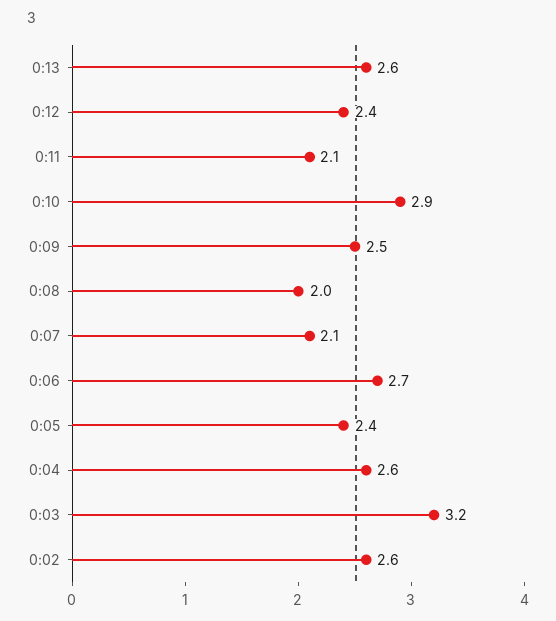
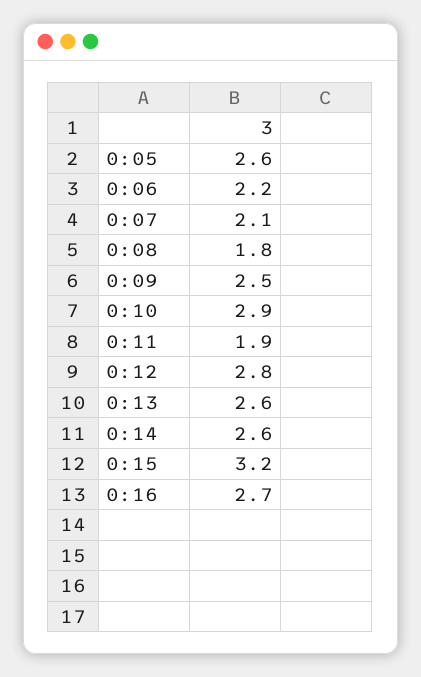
0:12: 2.4 -> 2.8
0:11: 2.1 -> 1.9
0:08: 2 -> 1.8
0:06: 2.7 -> 2.2
0:05: 2.4 -> 2.6
0:04: 2.6 -> none
0:03: 3.2 -> none
0:02: 2.6 -> none
0:14: none -> 2.6
0:15: none -> 3.2
0:16: none -> 2.7

